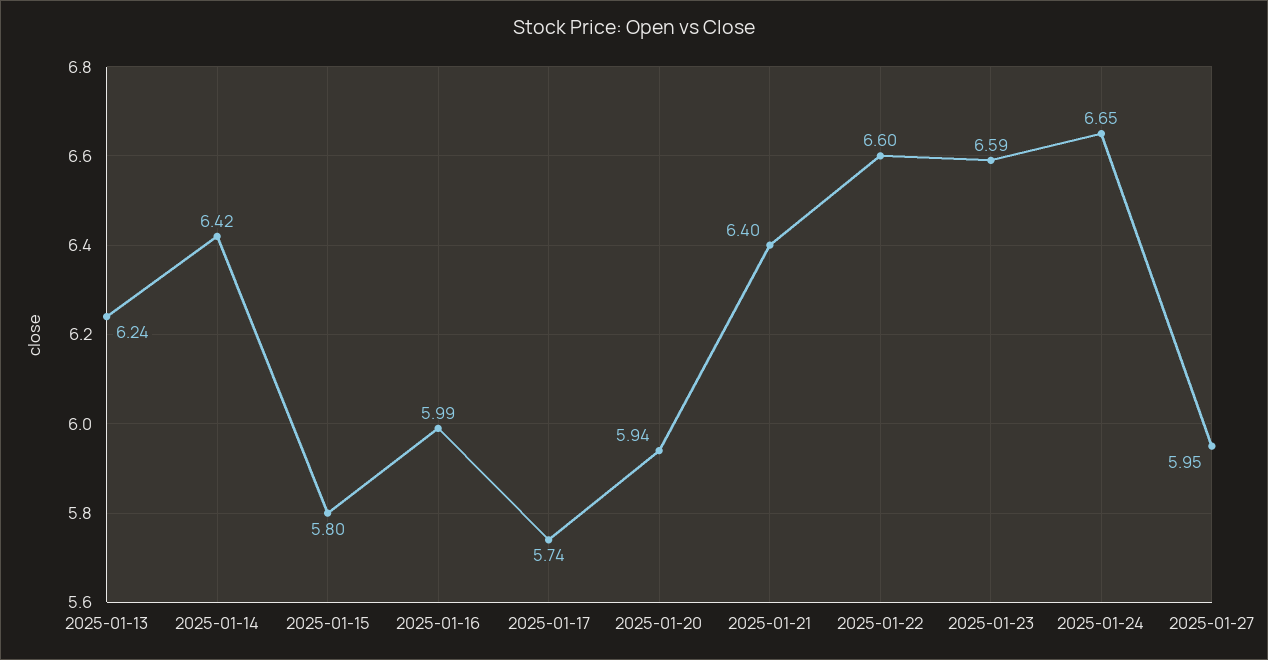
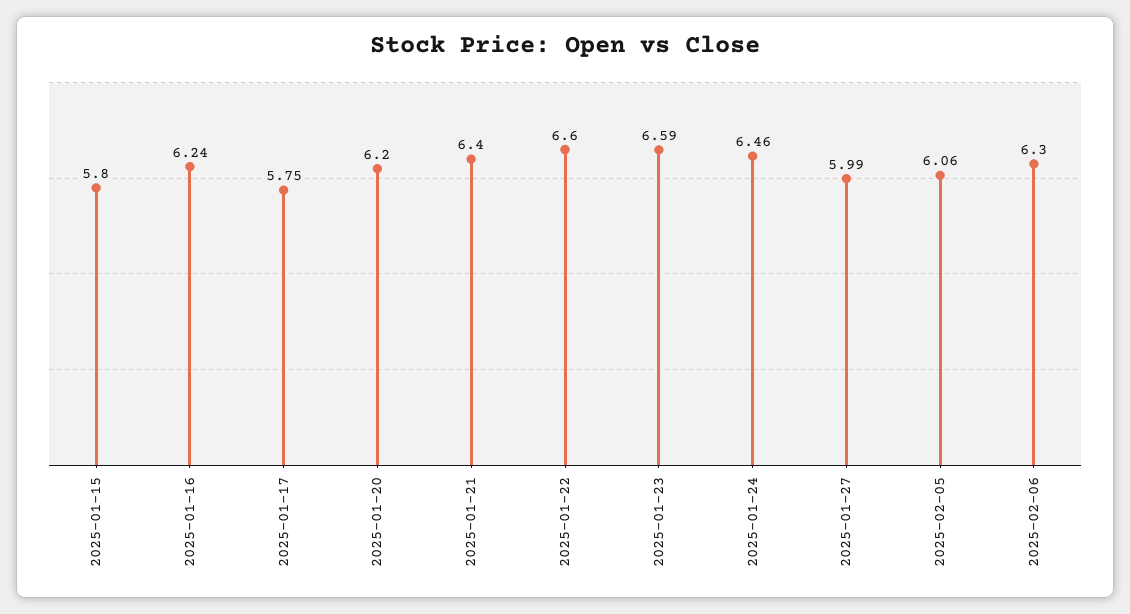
2025-01-13: 6.24 -> none
2025-01-14: 6.42 -> none
2025-01-16: 5.99 -> 6.24
2025-01-17: 5.74 -> 5.75
2025-01-20: 5.94 -> 6.2
2025-01-24: 6.65 -> 6.46
2025-01-27: 5.95 -> 5.99
2025-02-05: none -> 6.06
2025-02-06: none -> 6.3

